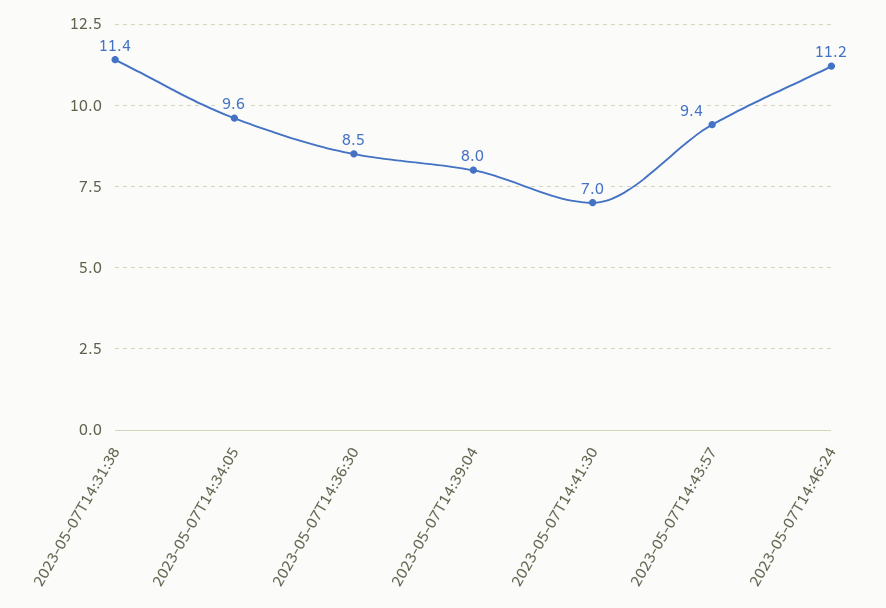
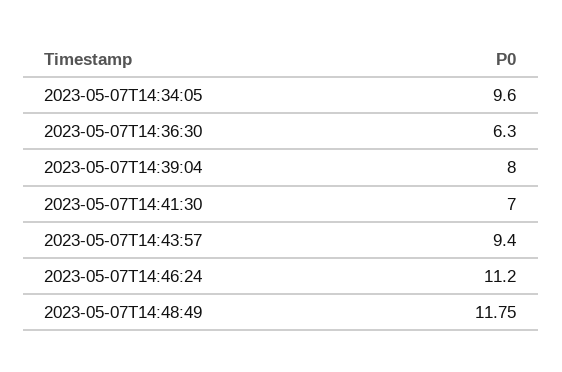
2023-05-07T14:31:38: 11.4 -> none
2023-05-07T14:36:30: 8.5 -> 6.3
2023-05-07T14:48:49: none -> 11.75

